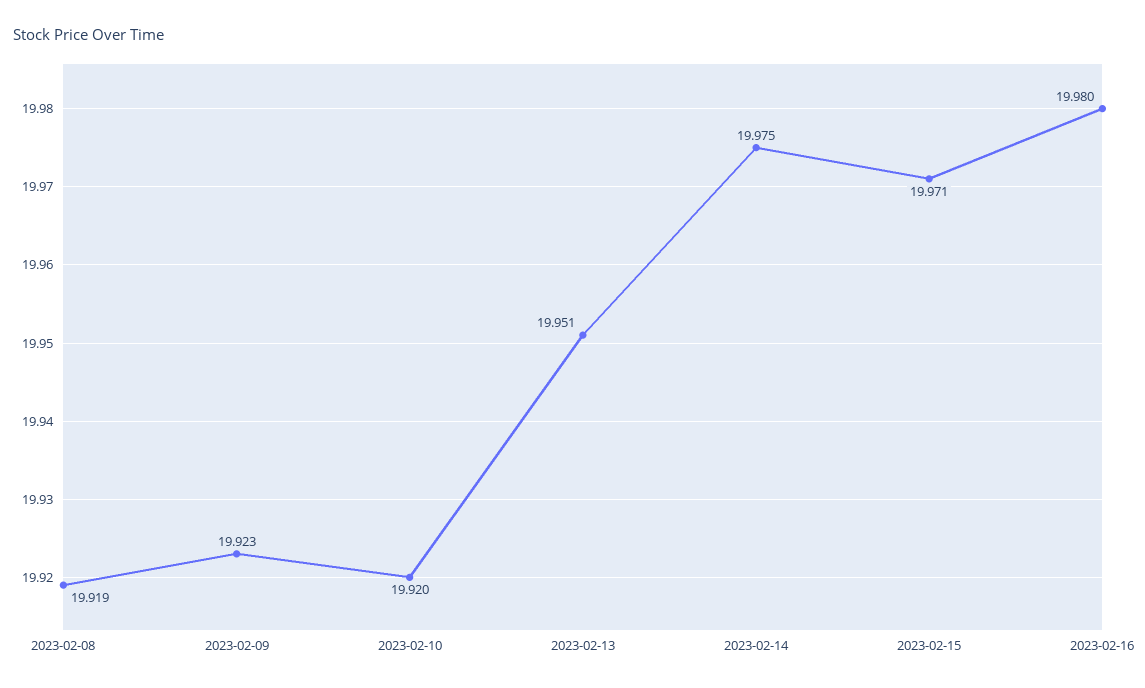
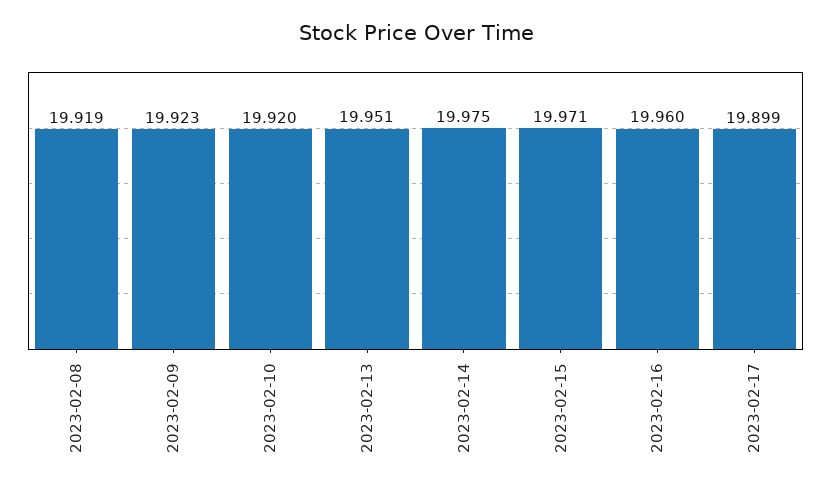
2023-02-16: 19.98 -> 19.96
2023-02-17: none -> 19.899

